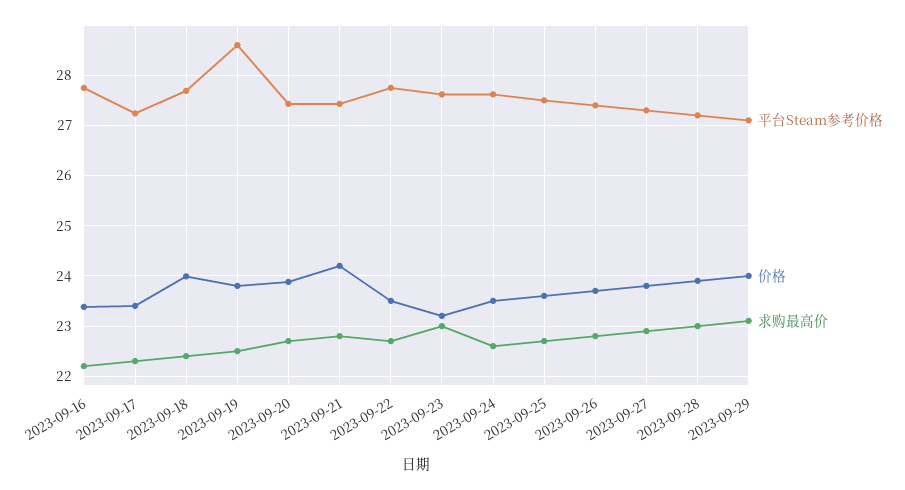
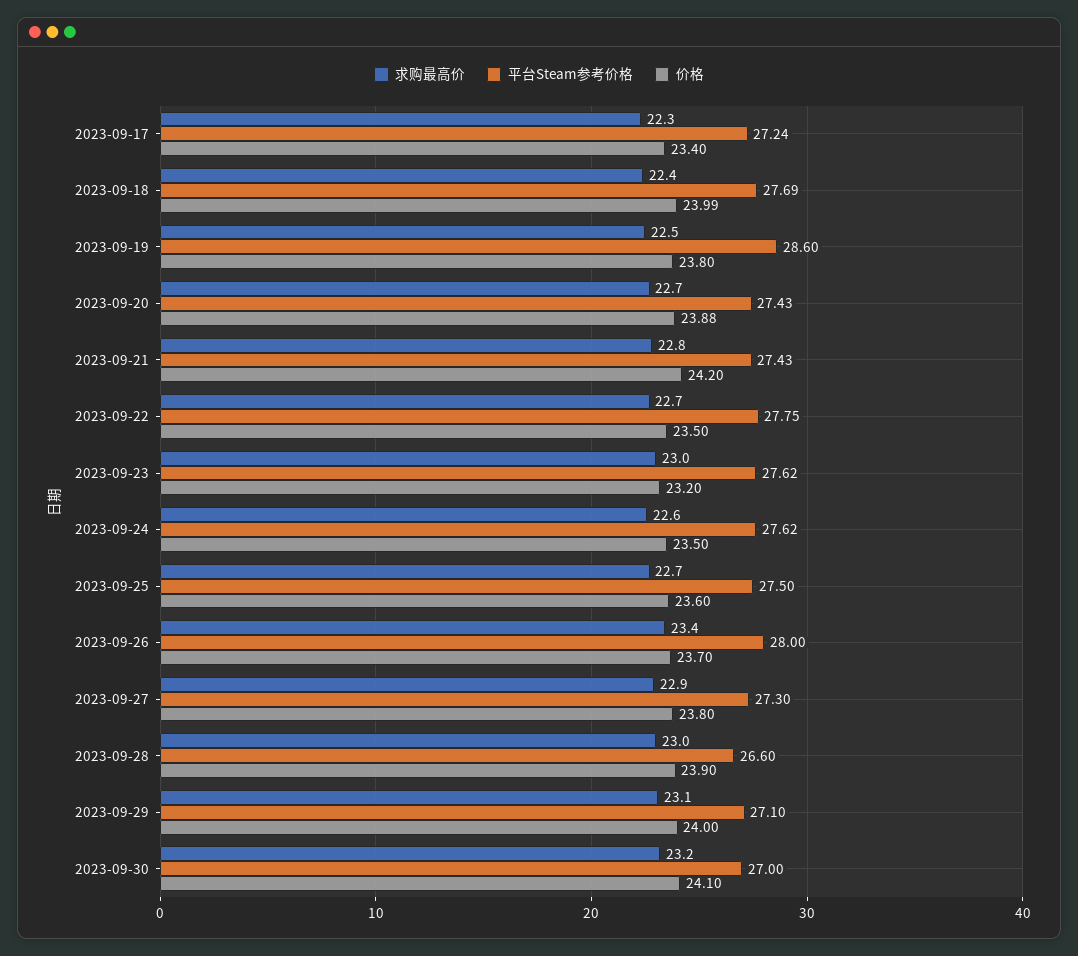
平台Steam参考价格, 2023-09-16: 27.8 -> none
价格, 2023-09-16: 23.4 -> none
求购最高价, 2023-09-16: 22.2 -> none
平台Steam参考价格, 2023-09-26: 27.4 -> 28
求购最高价, 2023-09-26: 22.8 -> 23.4
平台Steam参考价格, 2023-09-28: 27.2 -> 26.6
求购最高价, 2023-09-30: none -> 23.2
平台Steam参考价格, 2023-09-30: none -> 27
价格, 2023-09-30: none -> 24.1

